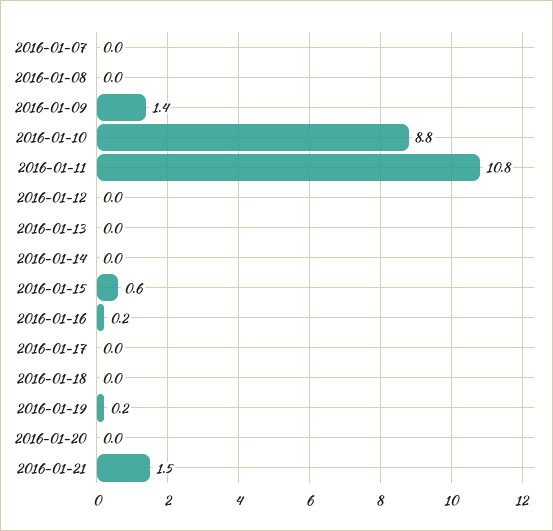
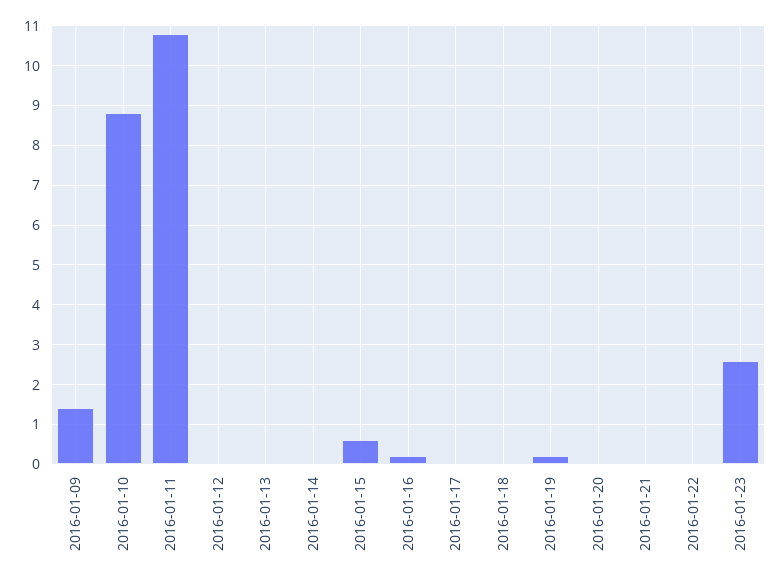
2016-01-07: 0 -> none
2016-01-08: 0 -> none
2016-01-21: 1.5 -> 0
2016-01-22: none -> 0
2016-01-23: none -> 2.5

